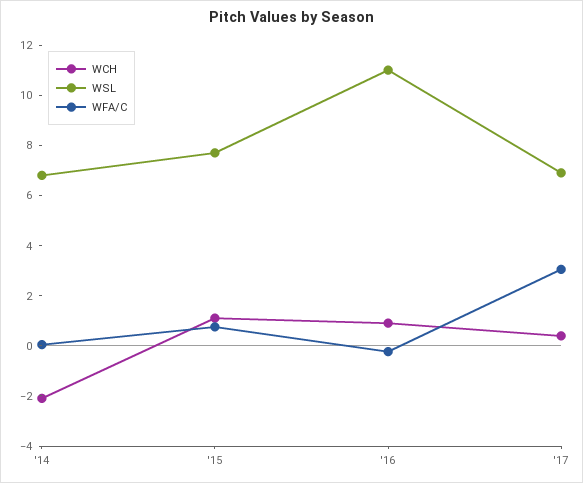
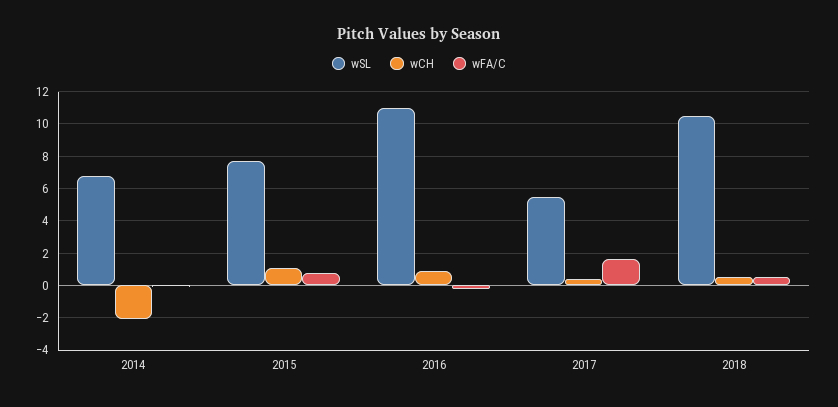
WSL, '17: 7 -> 5.5
WFA/C, '17: 3 -> 1.5
WSL, 2018: none -> 10.5
WCH, 2018: none -> 0.5
WFA/C, 2018: none -> 0.5

